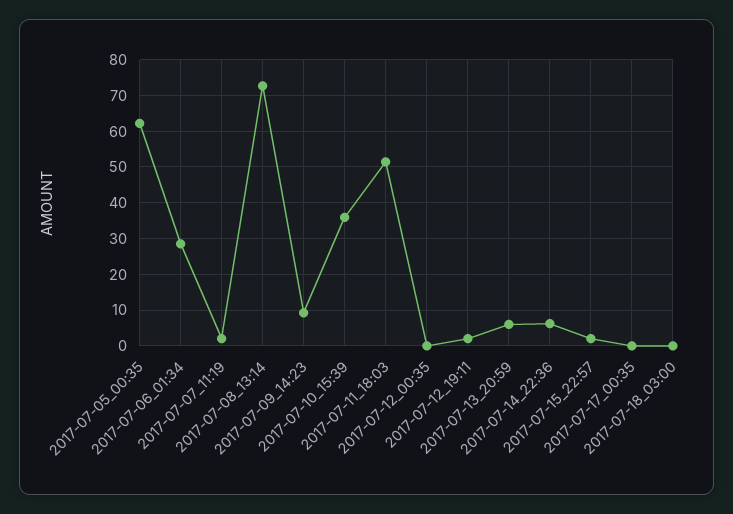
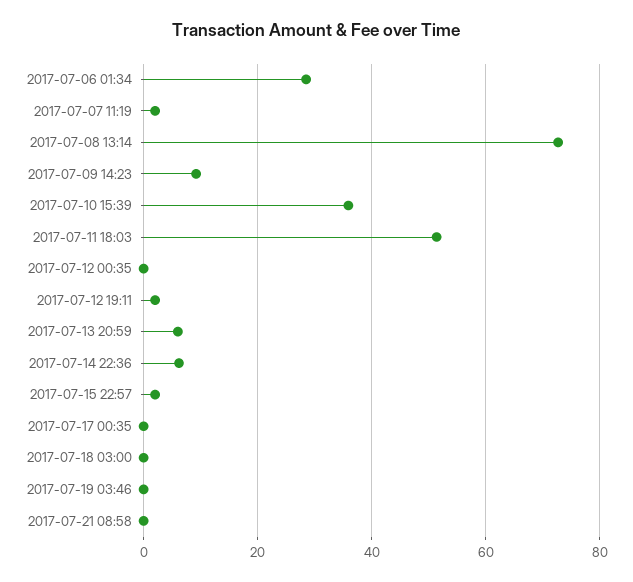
2017-07-05_00:35: 62 -> none
2017-07-19 03:46: none -> 0
2017-07-21 08:58: none -> 0

